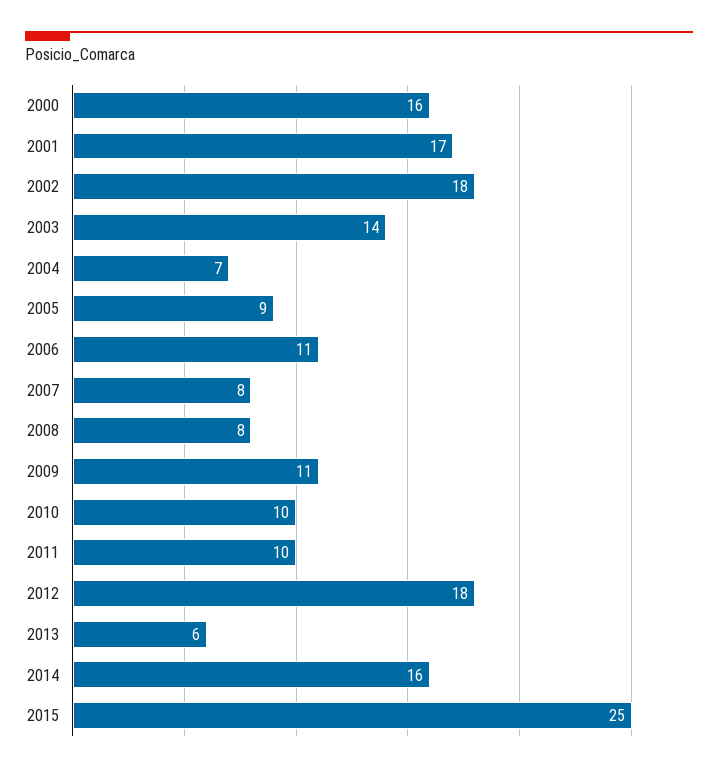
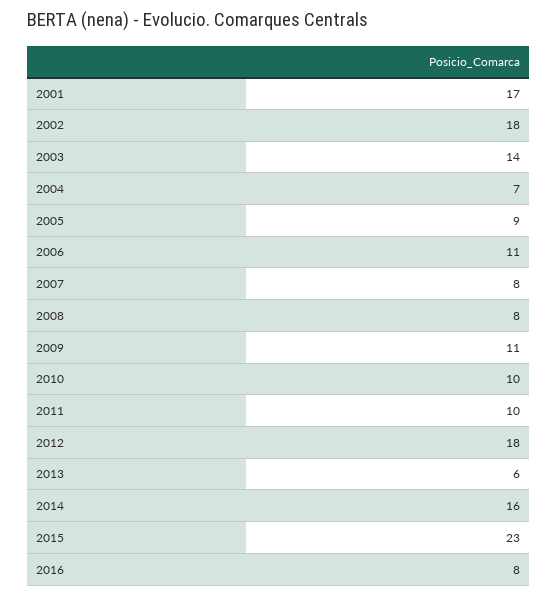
2000: 16 -> none
2015: 25 -> 23
2016: none -> 8

